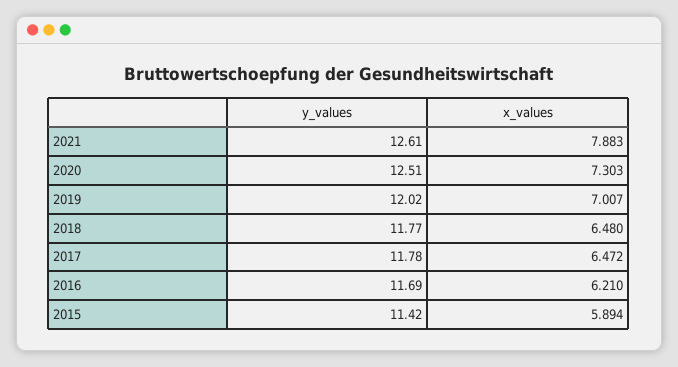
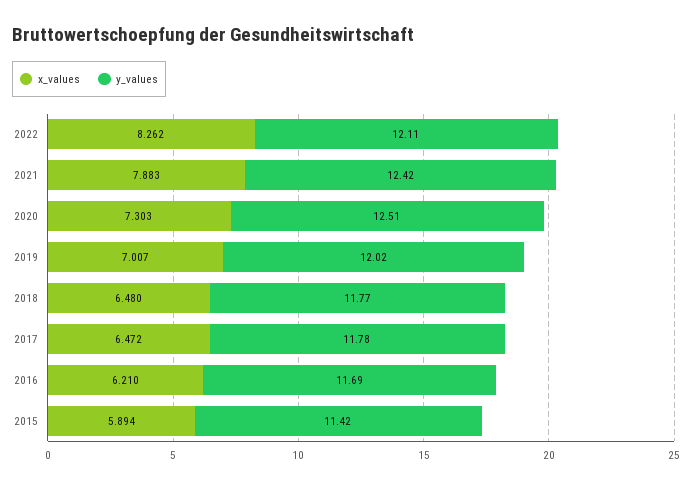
y_values, 2021: 12.61 -> 12.42
x_values, 2022: none -> 8.262
y_values, 2022: none -> 12.11

